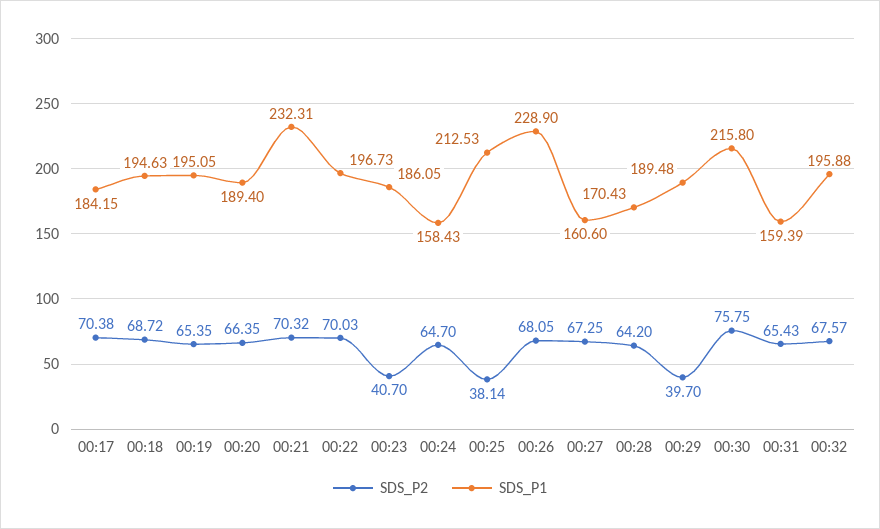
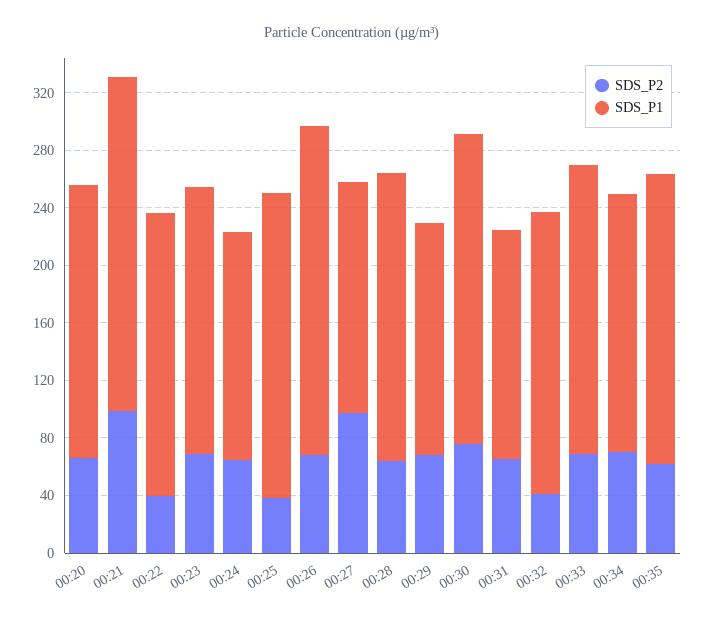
SDS_P2, 00:17: 70.38 -> none
SDS_P1, 00:17: 184.15 -> none
SDS_P2, 00:18: 68.72 -> none
SDS_P1, 00:18: 194.63 -> none
SDS_P2, 00:19: 65.35 -> none
SDS_P1, 00:19: 195.05 -> none
SDS_P2, 00:21: 70.32 -> 100
SDS_P2, 00:22: 70.03 -> 40
SDS_P2, 00:23: 40.7 -> 70
SDS_P2, 00:27: 67.25 -> 100
SDS_P1, 00:28: 170.43 -> 200
SDS_P2, 00:29: 39.7 -> 70
SDS_P1, 00:29: 189.48 -> 160
SDS_P2, 00:32: 67.57 -> 40
SDS_P2, 00:33: none -> 70
SDS_P1, 00:33: none -> 200
SDS_P2, 00:34: none -> 70
SDS_P1, 00:34: none -> 180
SDS_P2, 00:35: none -> 60
SDS_P1, 00:35: none -> 200

